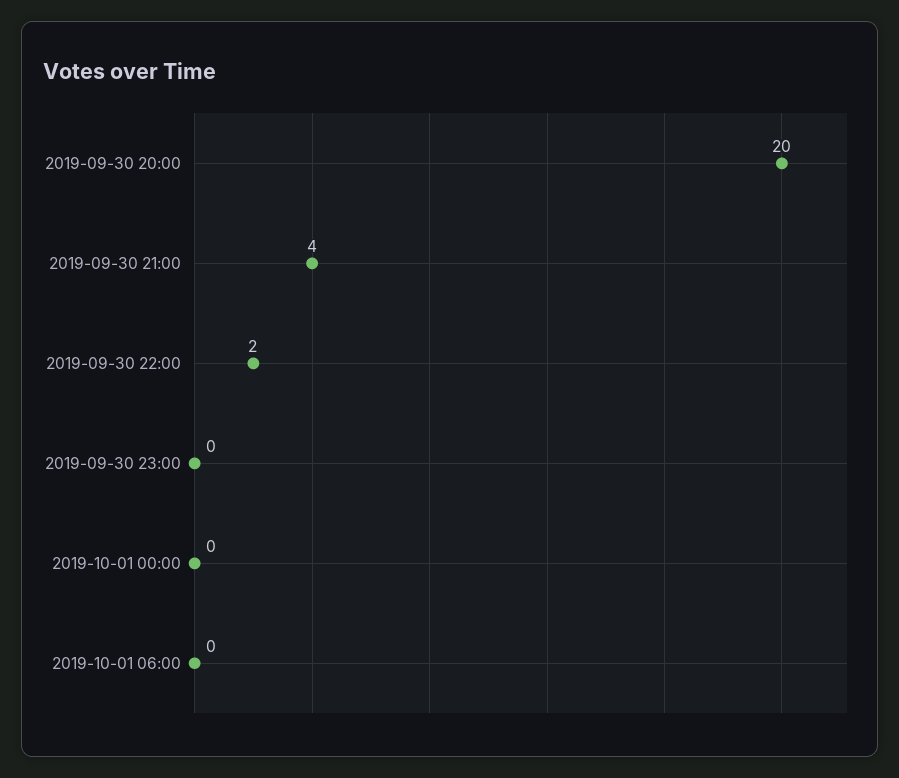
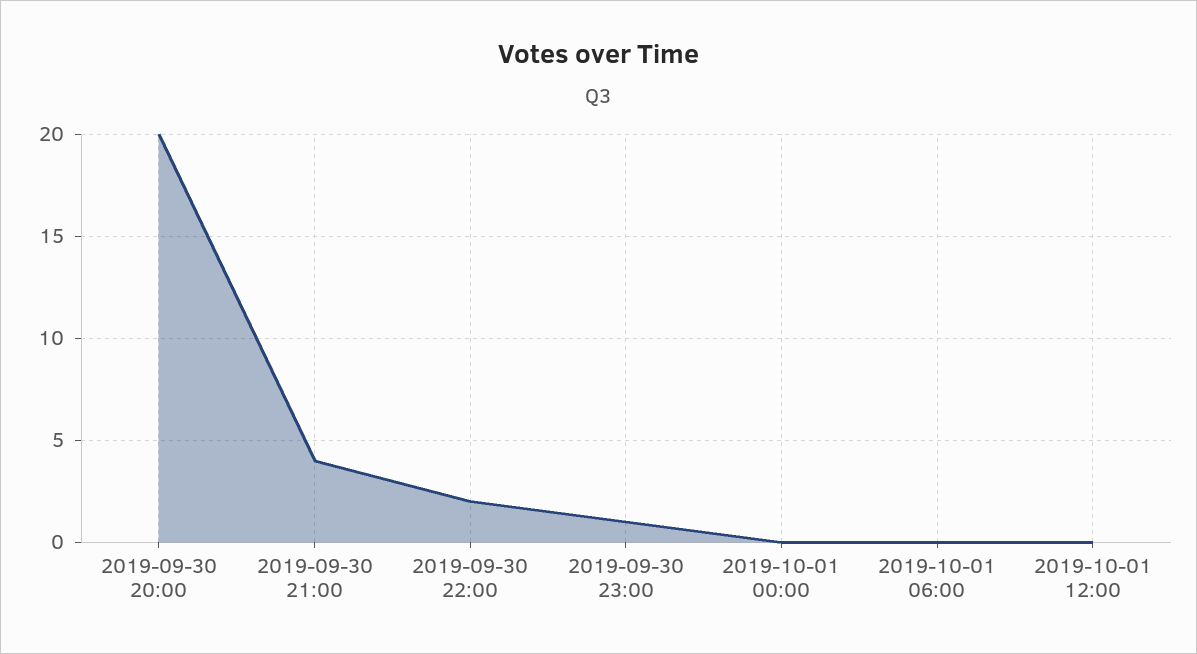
2019-09-30 23:00: 0 -> 1
2019-10-01 12:00: none -> 0

